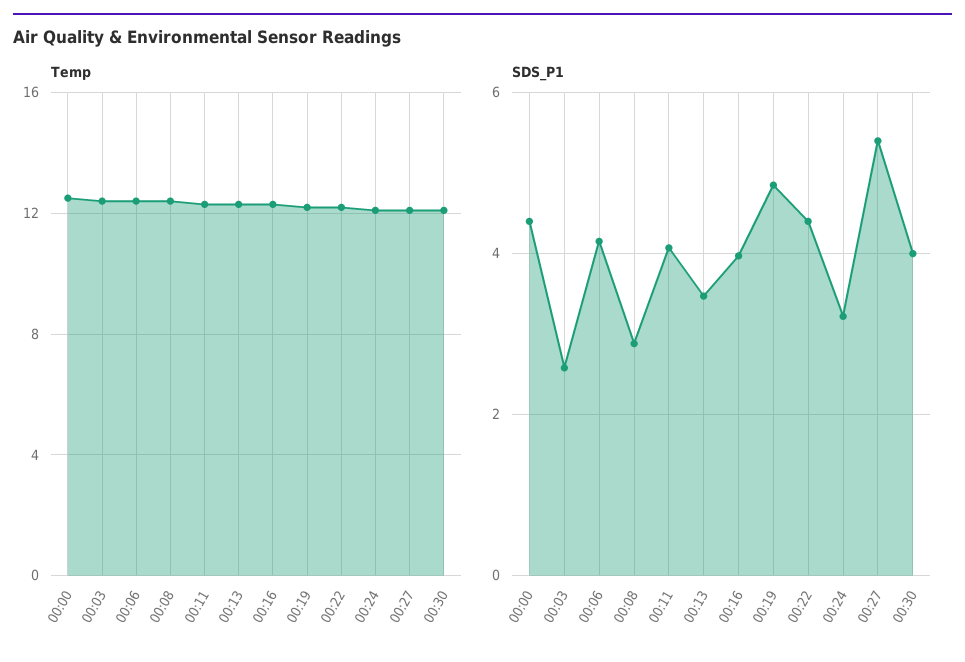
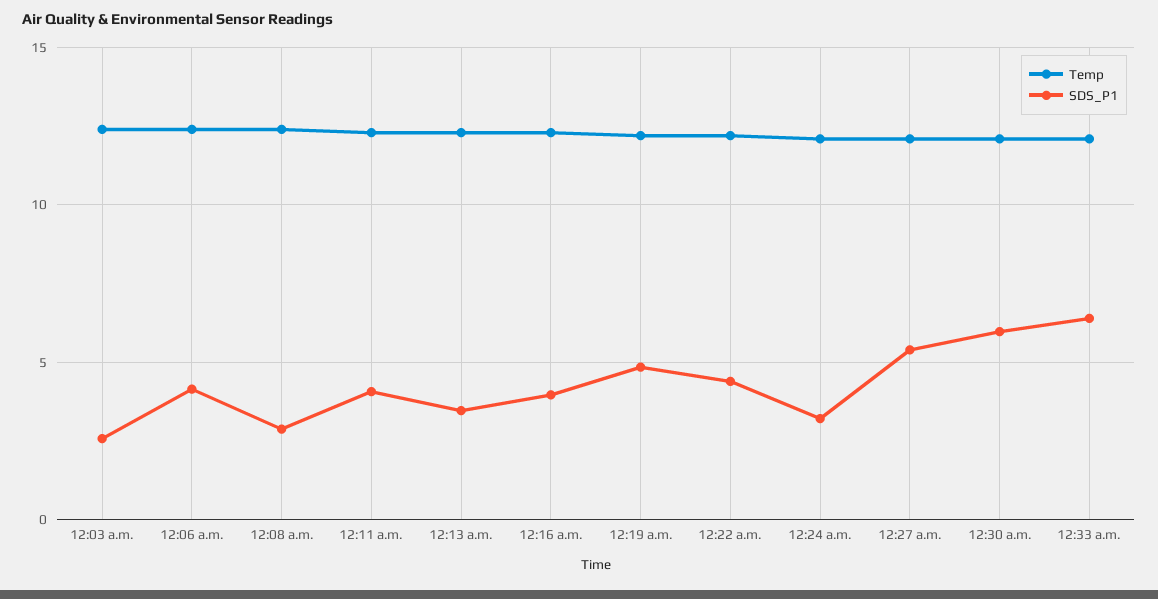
Temp, 00:00: 12.5 -> none
SDS_P1, 00:00: 4.4 -> none
SDS_P1, 00:30: 4 -> 6
Temp, 12:33 a.m.: none -> 12
SDS_P1, 12:33 a.m.: none -> 6.5

